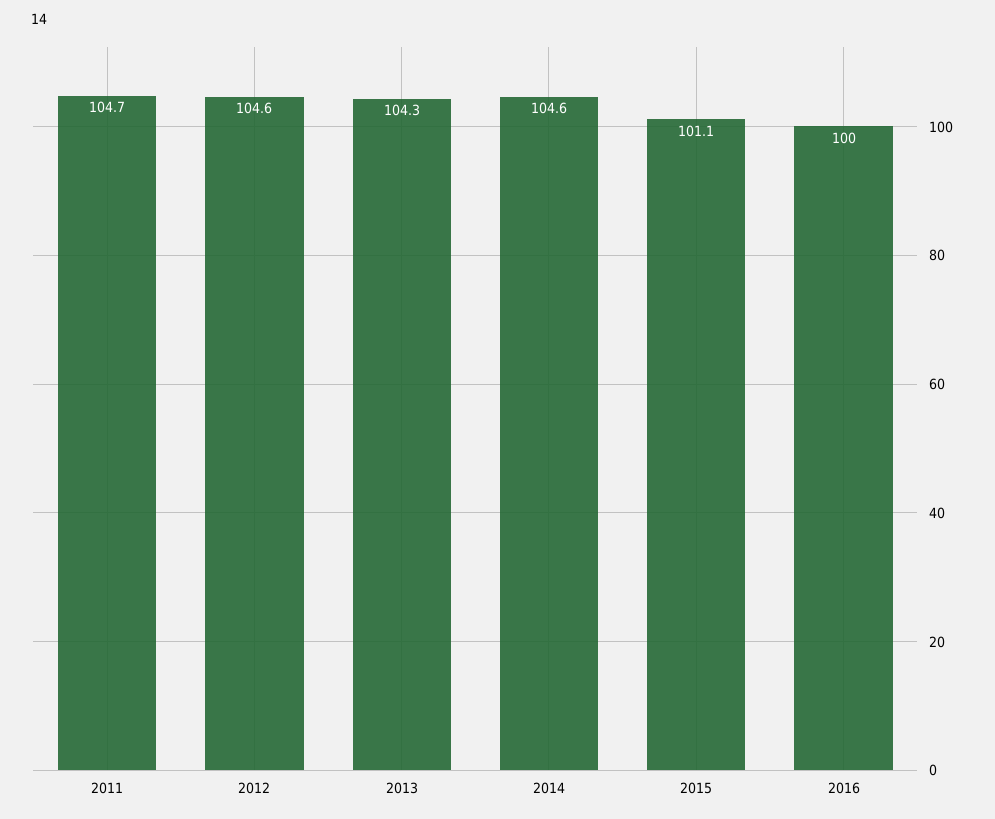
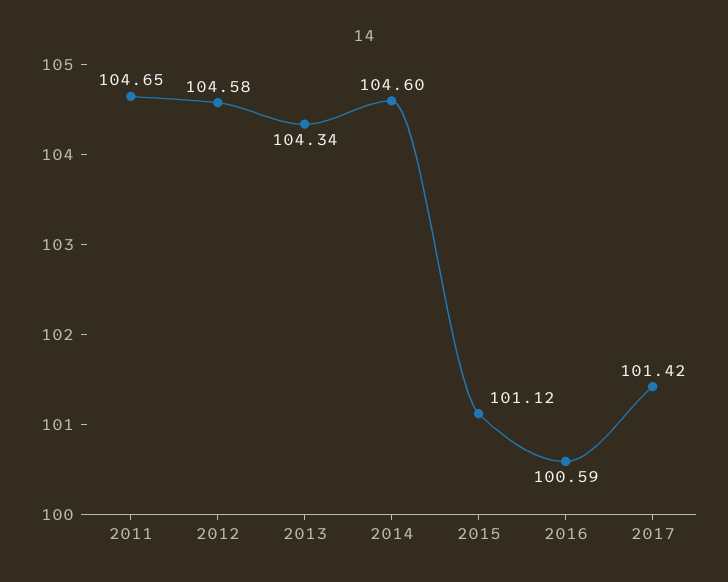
2016: 100 -> 100.59
2017: none -> 101.42

